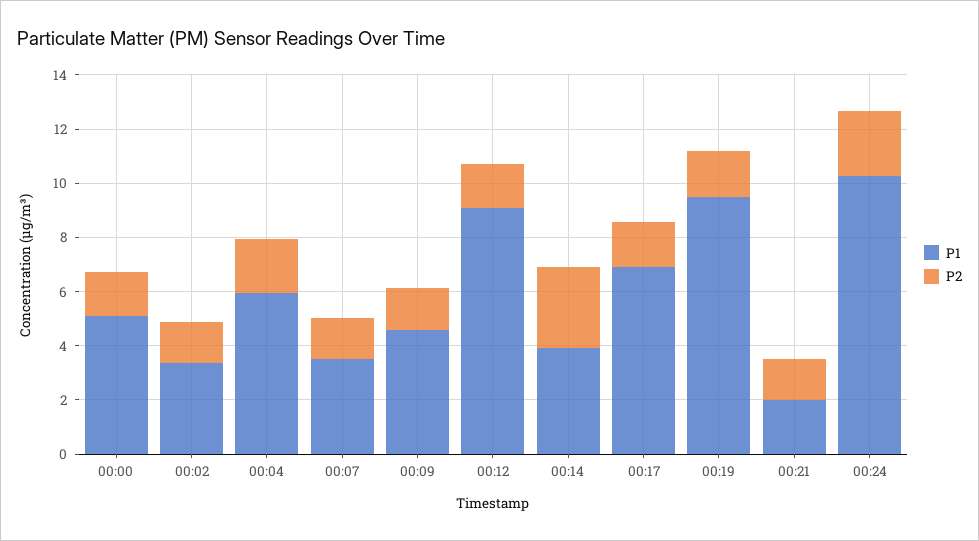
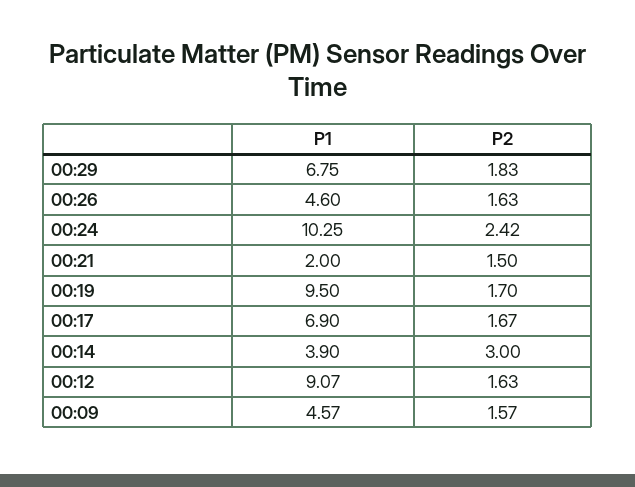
P1, 00:00: 5 -> none
P2, 00:00: 1.5 -> none
P1, 00:02: 3.5 -> none
P2, 00:02: 1.5 -> none
P1, 00:04: 6 -> none
P2, 00:04: 2 -> none
P1, 00:07: 3.5 -> none
P2, 00:07: 1.5 -> none
P1, 00:29: none -> 6.75
P2, 00:29: none -> 1.83
P1, 00:26: none -> 4.6
P2, 00:26: none -> 1.63

